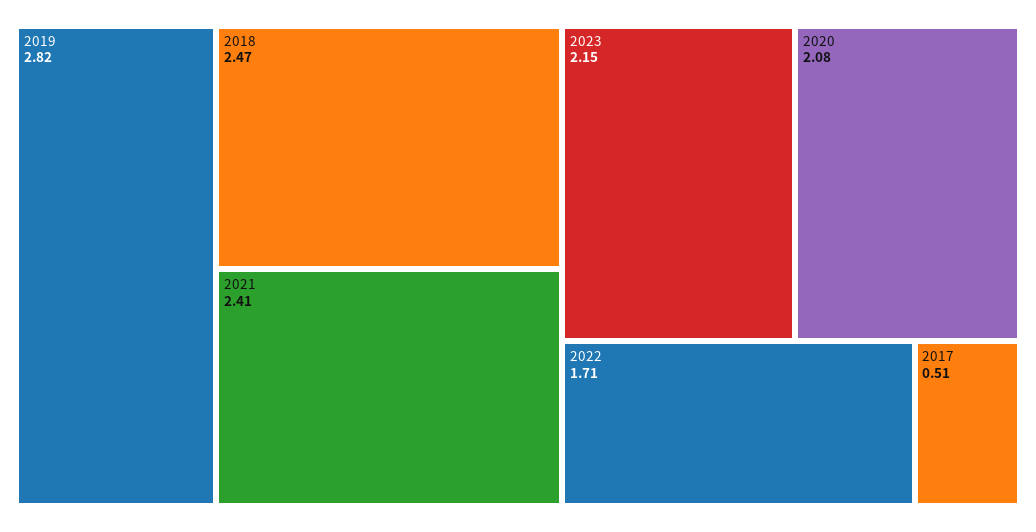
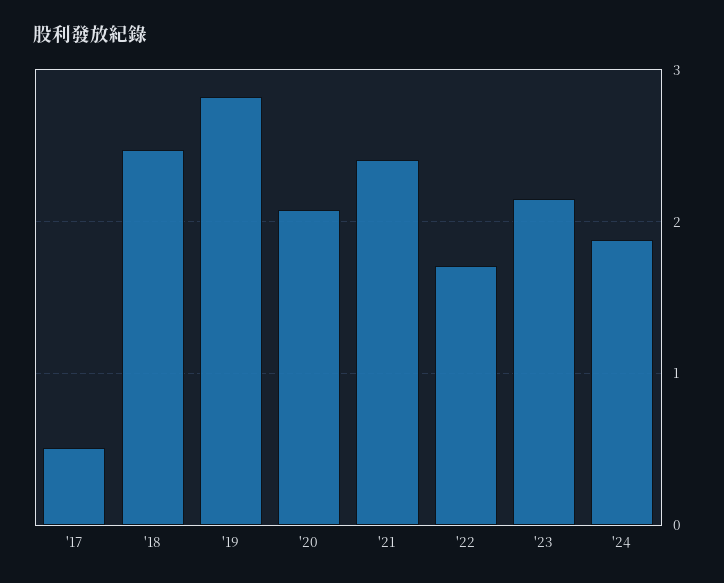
'24: none -> 1.9

